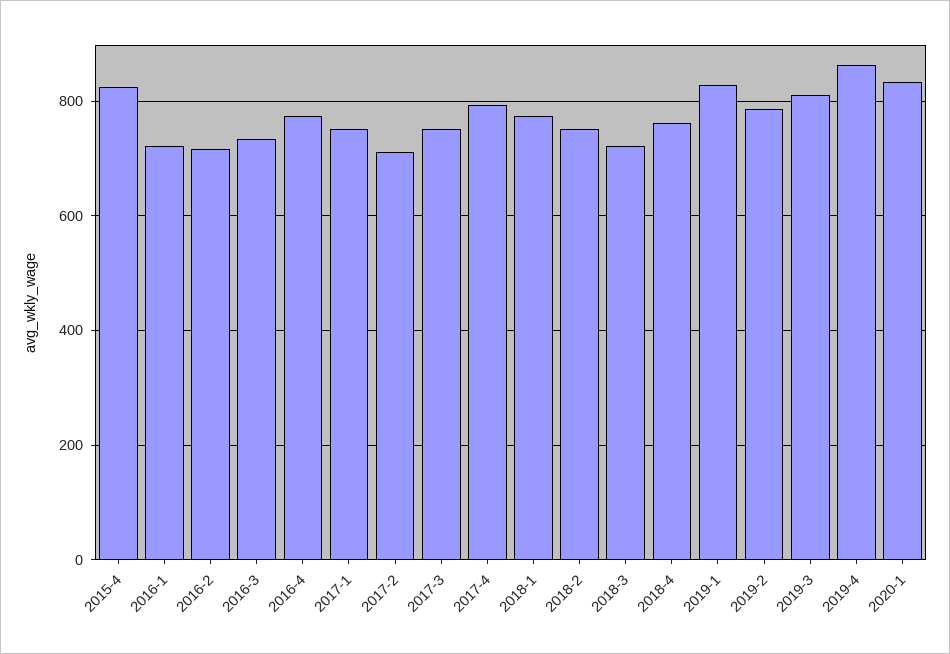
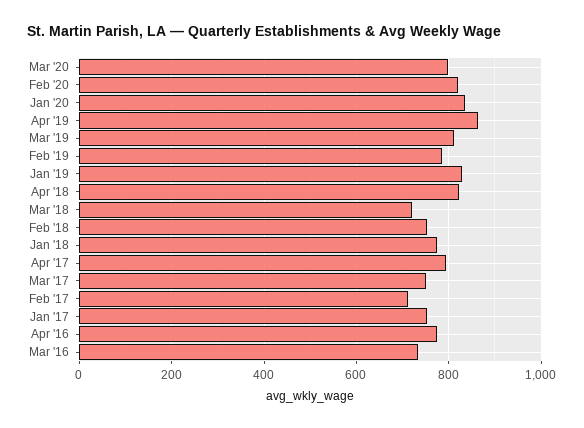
2015-4: 820 -> none
2016-1: 720 -> none
2016-2: 720 -> none
2018-4: 760 -> 820
Mar '20: none -> 800
Feb '20: none -> 820

